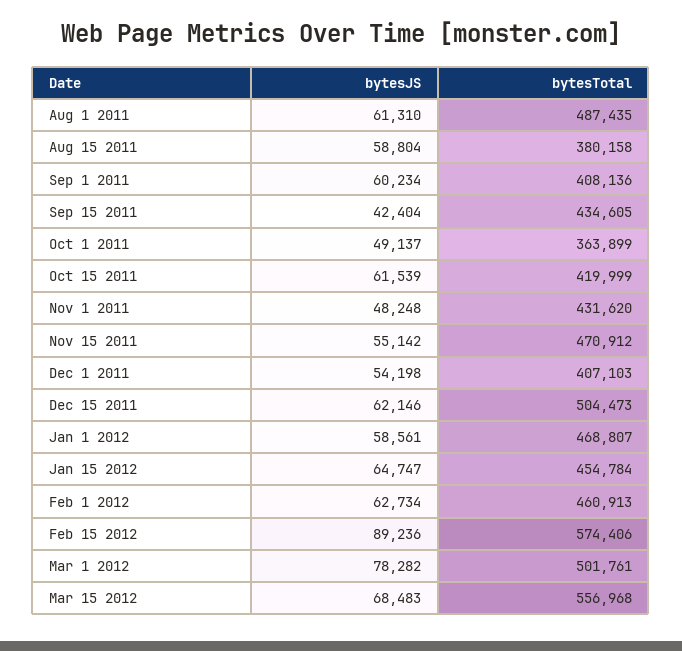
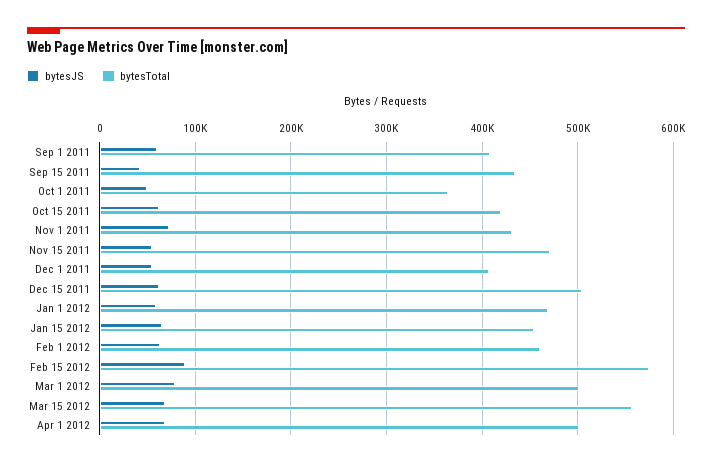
bytesJS, Aug 1 2011: 61310 -> none
bytesTotal, Aug 1 2011: 487435 -> none
bytesJS, Aug 15 2011: 58804 -> none
bytesTotal, Aug 15 2011: 380158 -> none
bytesJS, Nov 1 2011: 48248 -> 70000
bytesJS, Apr 1 2012: none -> 70000
bytesTotal, Apr 1 2012: none -> 500000

